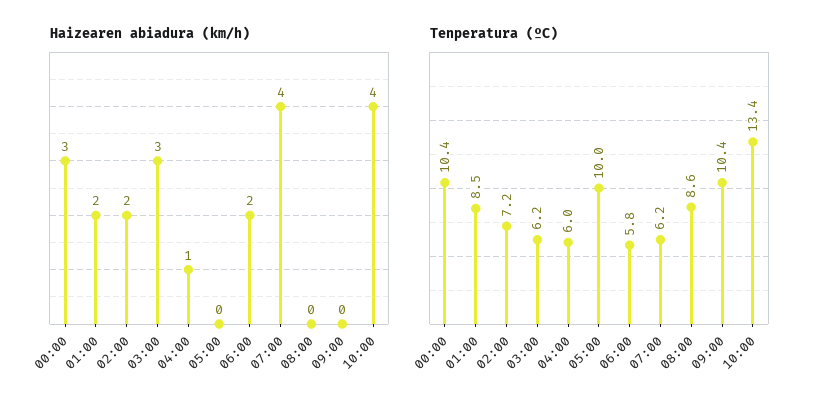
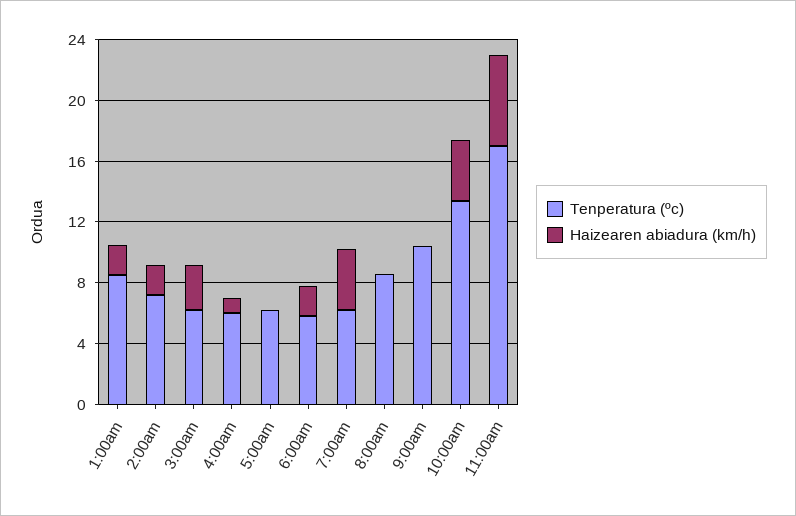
Haizearen abiadura (km/h), 00:00: 3 -> none
Tenperatura (ºC), 00:00: 10.4 -> none
Tenperatura (ºC), 05:00: 10 -> 6
Tenperatura (ºC), 11:00am: none -> 17
Haizearen abiadura (km/h), 11:00am: none -> 6

